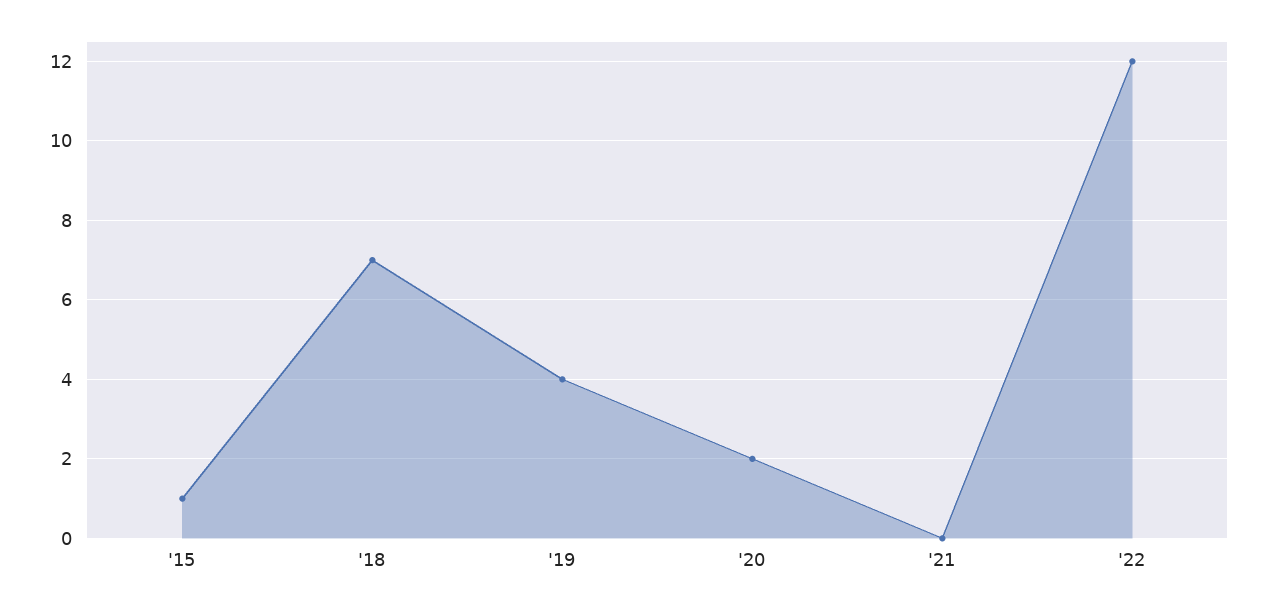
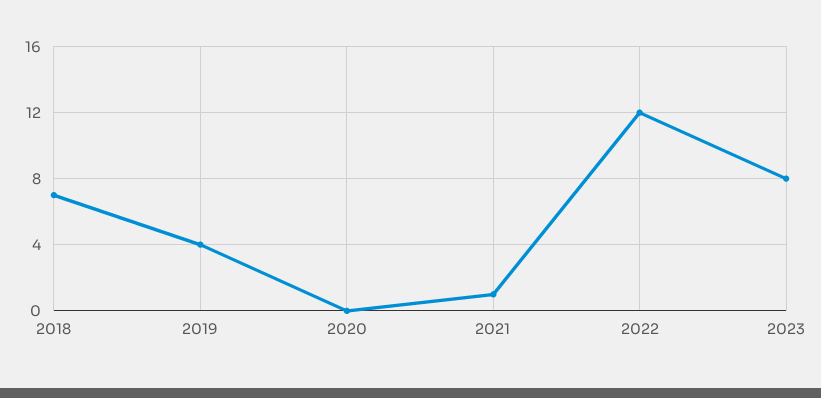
'15: 1 -> none
'20: 2 -> 0
'21: 0 -> 1
2023: none -> 8

